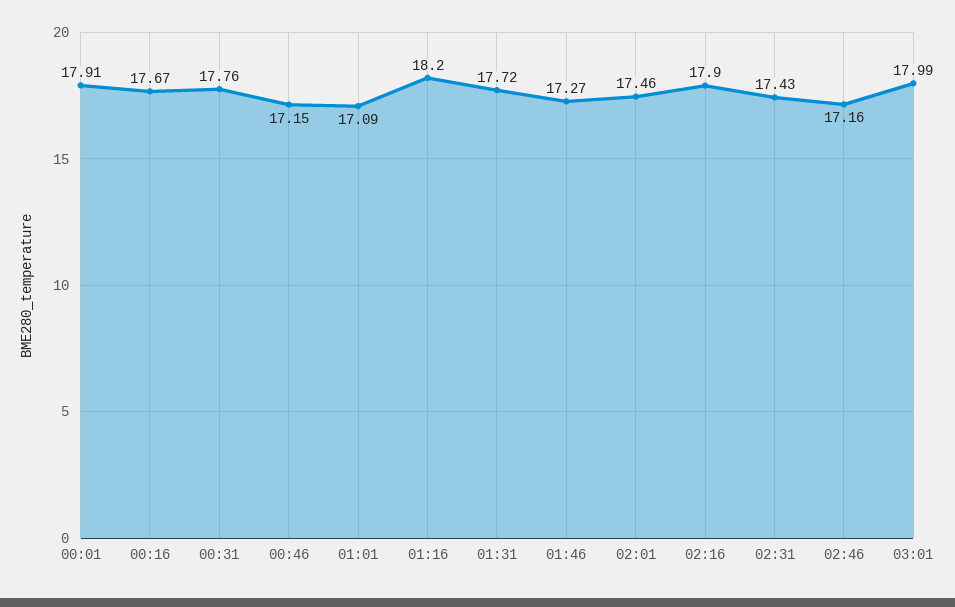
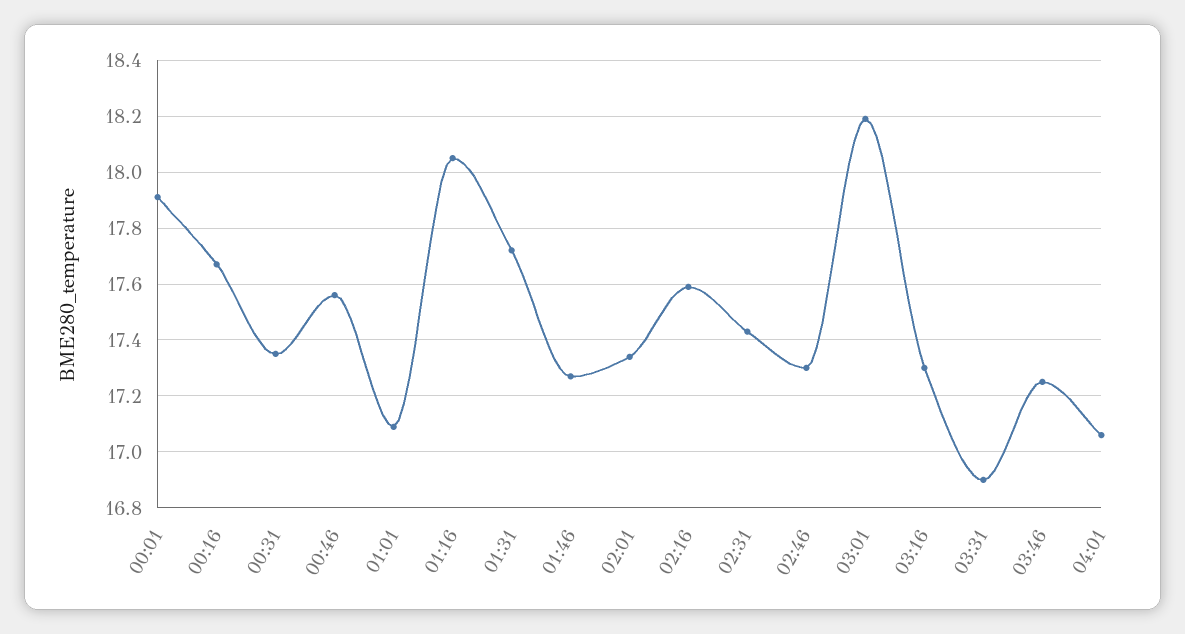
00:31: 17.76 -> 17.35
00:46: 17.15 -> 17.55
01:16: 18.2 -> 18.05
02:01: 17.46 -> 17.35
02:16: 17.9 -> 17.6
02:46: 17.16 -> 17.3
03:01: 17.99 -> 18.2
03:16: none -> 17.3
03:31: none -> 16.9
03:46: none -> 17.25
04:01: none -> 17.05

